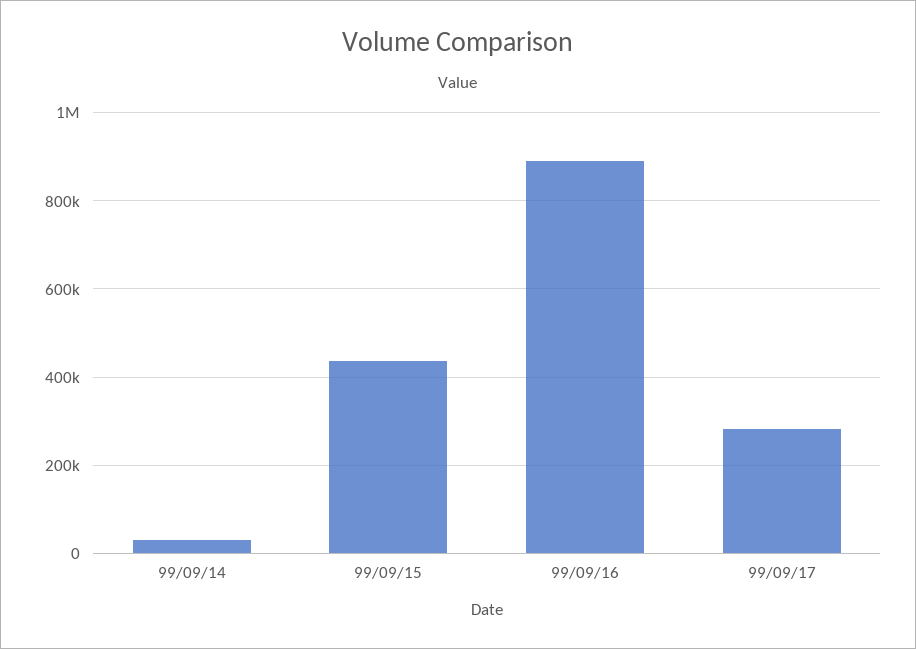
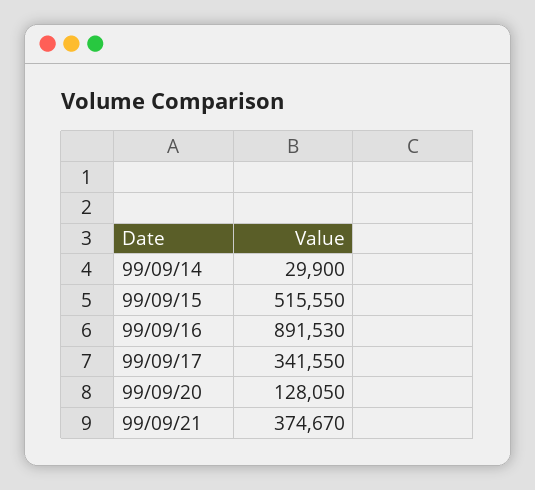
99/09/15: 440000 -> 515550
99/09/17: 280000 -> 341550
99/09/20: none -> 128050
99/09/21: none -> 374670

